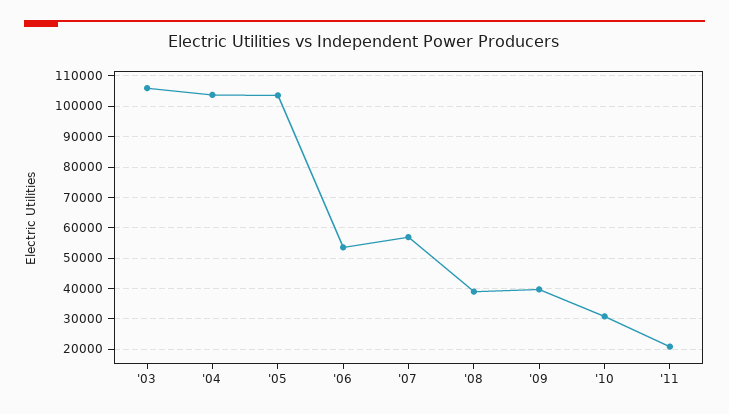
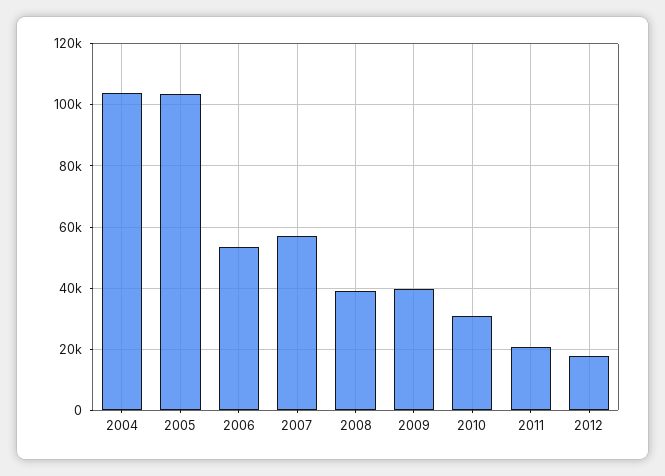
'03: 106000 -> none
2012: none -> 18000

